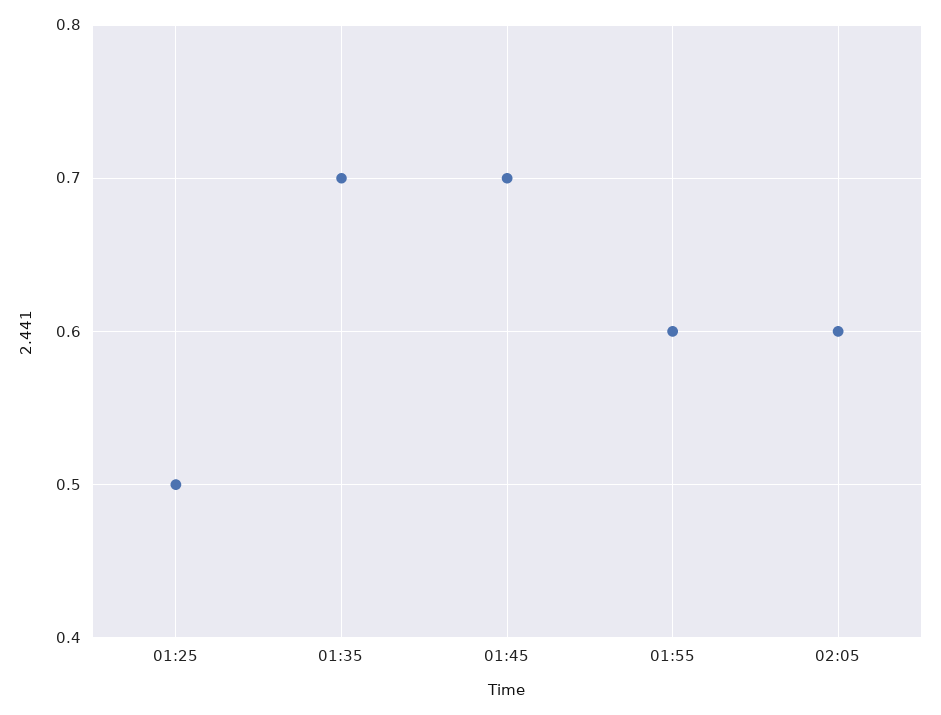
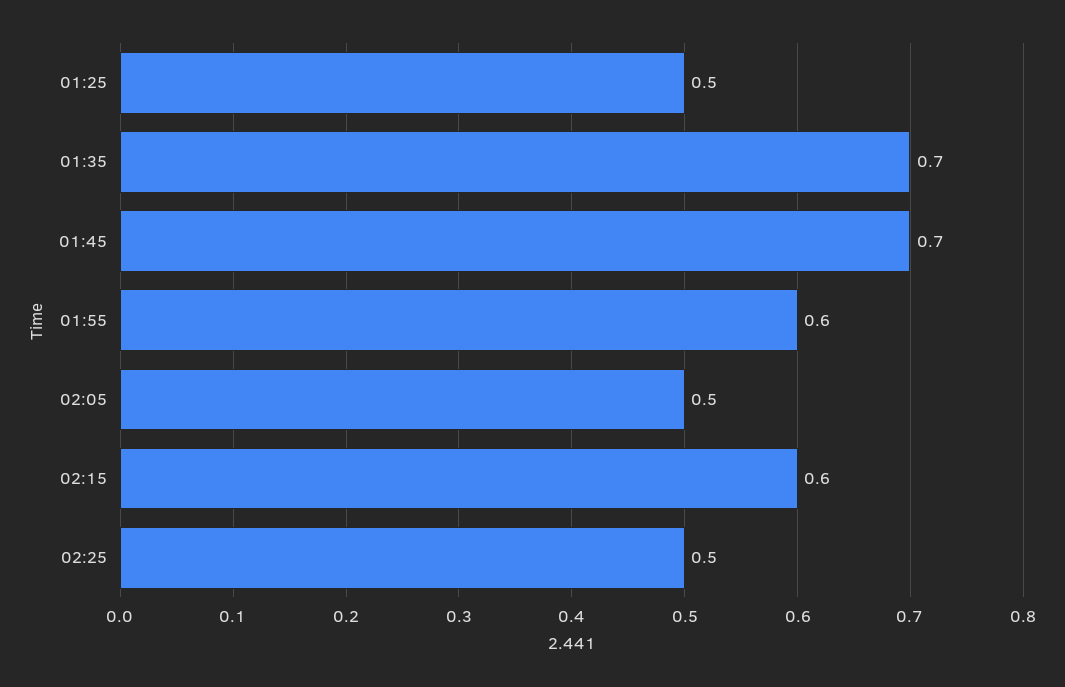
02:05: 0.6 -> 0.5
02:15: none -> 0.6
02:25: none -> 0.5

